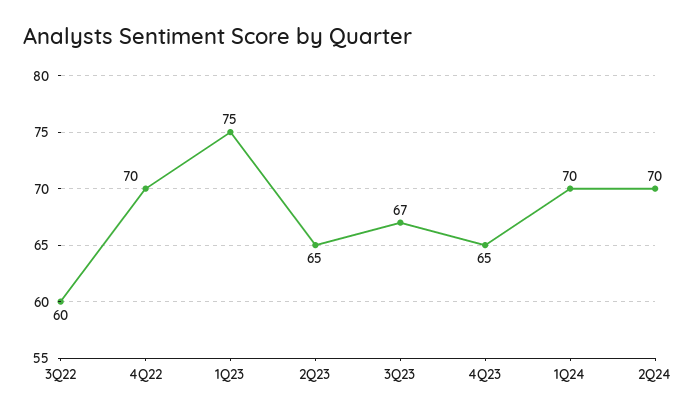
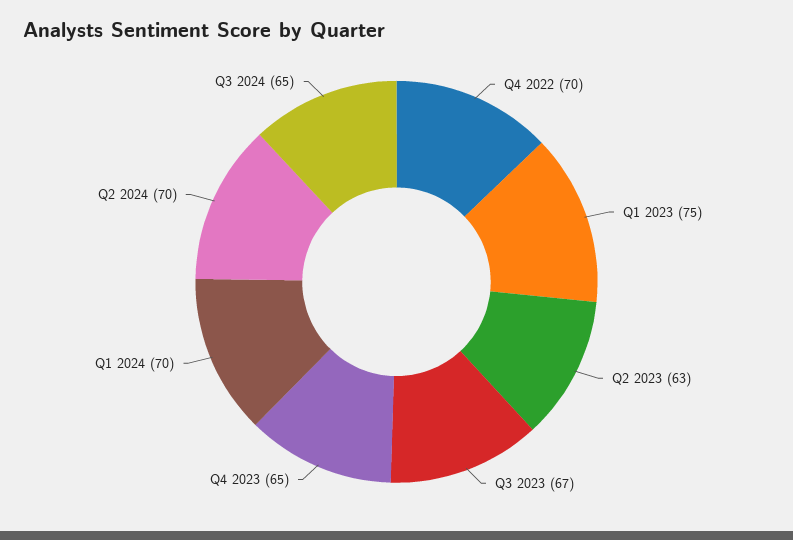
3Q22: 60 -> none
2Q23: 65 -> 63
Q3 2024: none -> 65

